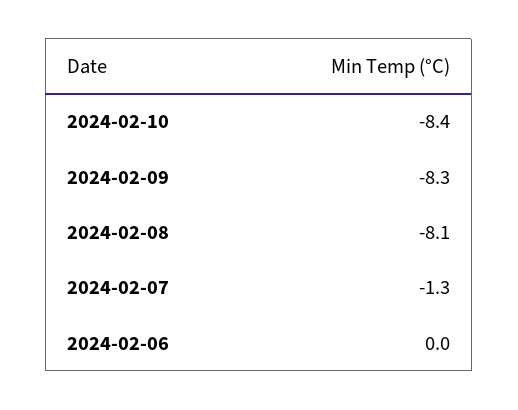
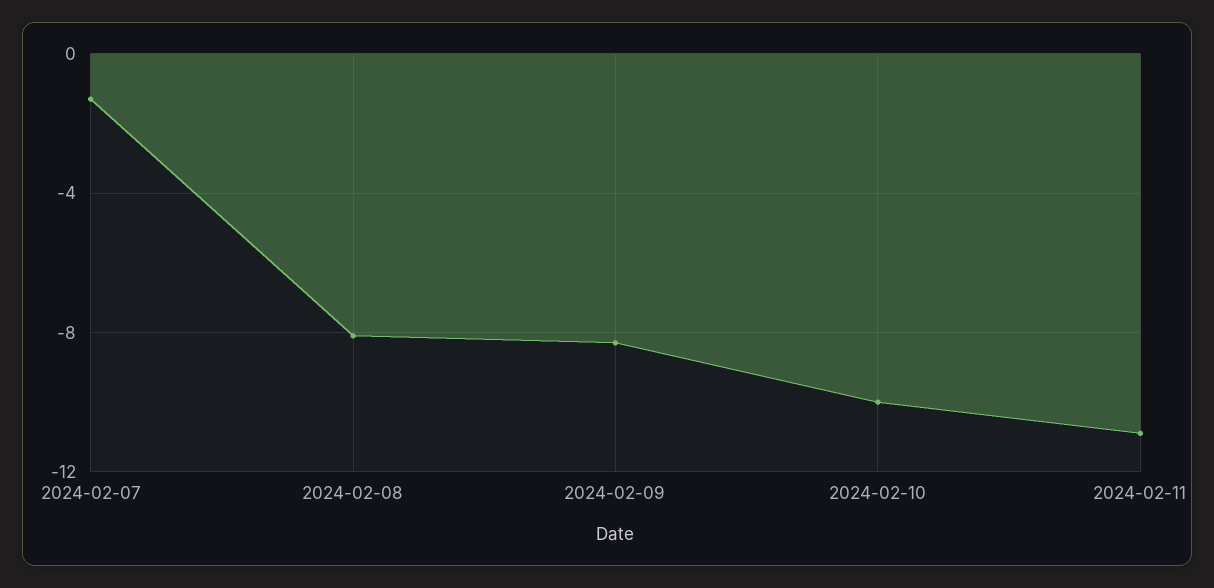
2024-02-10: -8.4 -> -10
2024-02-06: 0 -> none
2024-02-11: none -> -11

